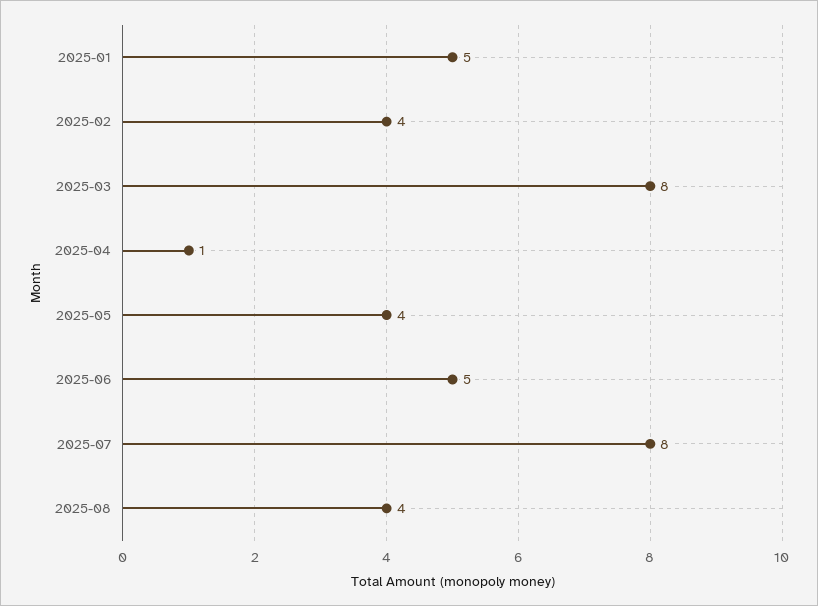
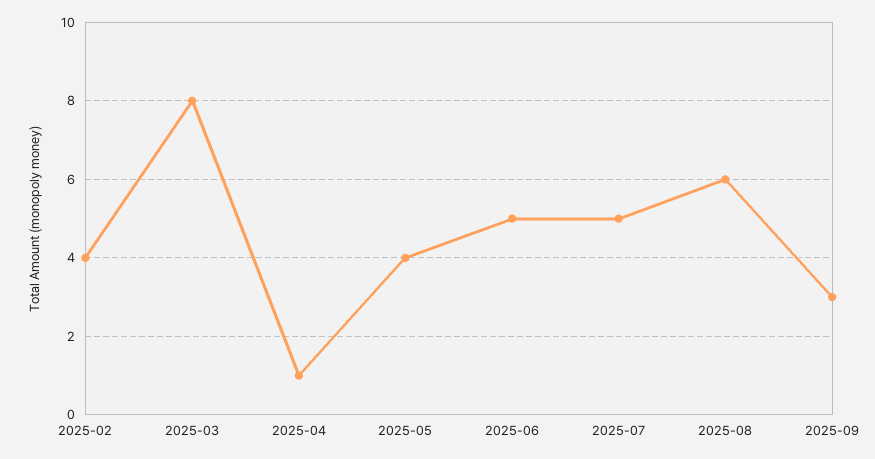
2025-01: 5 -> none
2025-07: 8 -> 5
2025-08: 4 -> 6
2025-09: none -> 3

